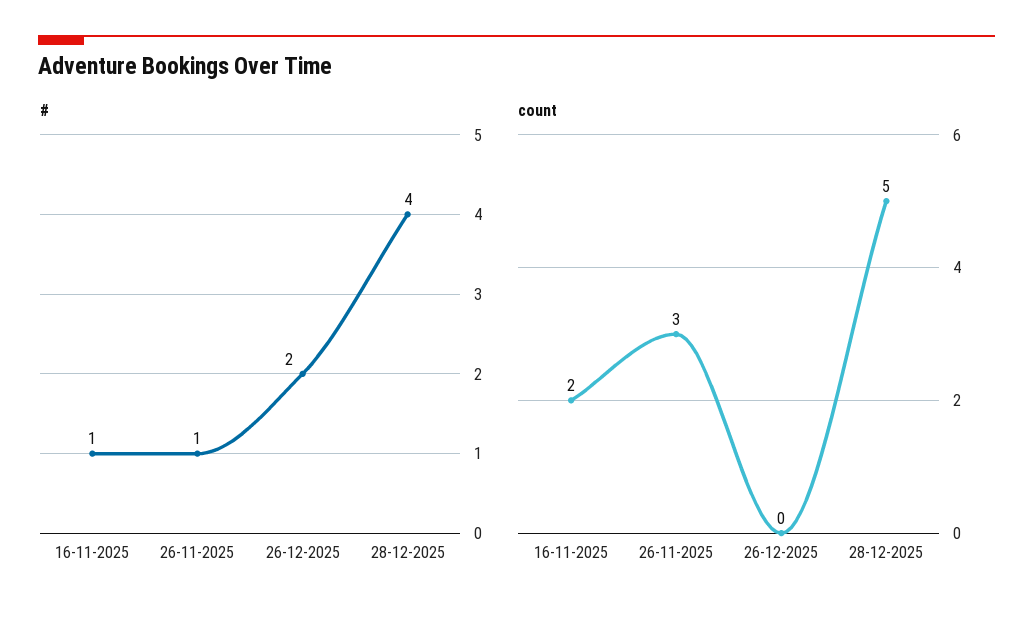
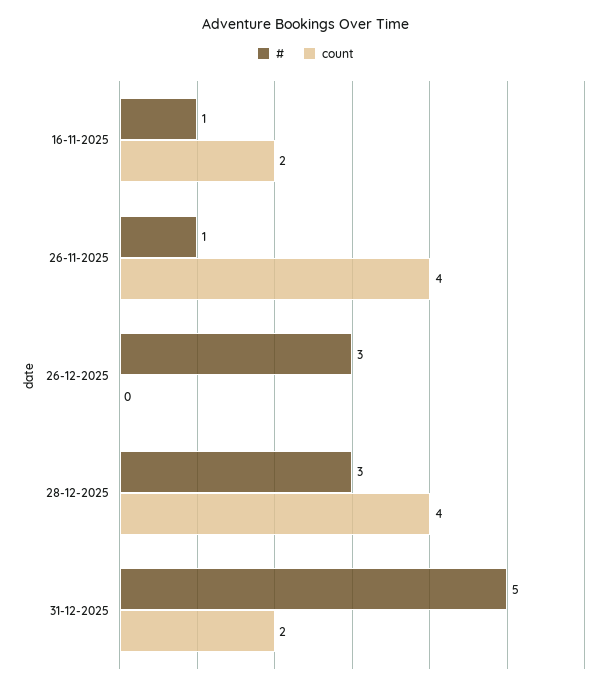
#, 26-12-2025: 2 -> 3
#, 28-12-2025: 4 -> 3
count, 26-11-2025: 3 -> 4
count, 28-12-2025: 5 -> 4
#, 31-12-2025: none -> 5
count, 31-12-2025: none -> 2

